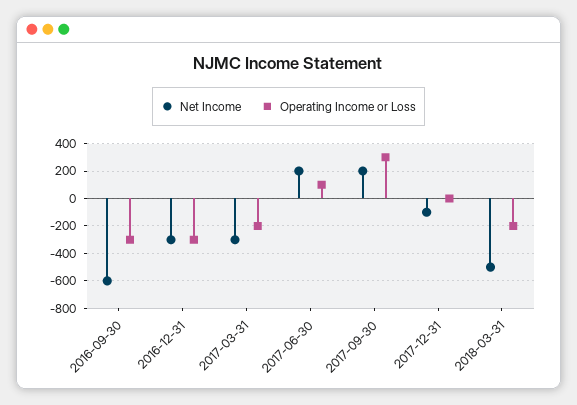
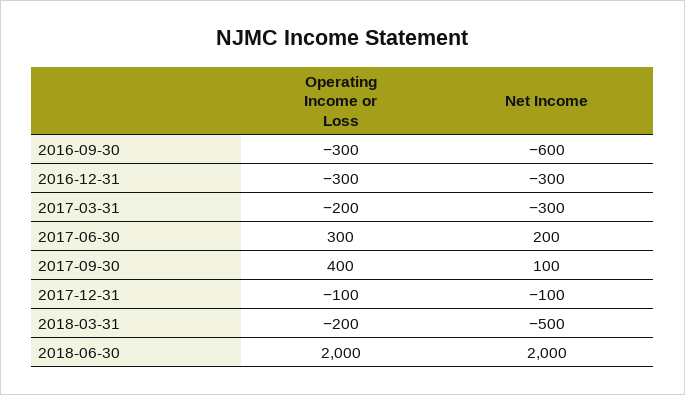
Operating Income or Loss, 2017-06-30: 100 -> 300
Net Income, 2017-09-30: 200 -> 100
Operating Income or Loss, 2017-09-30: 300 -> 400
Operating Income or Loss, 2017-12-31: 0 -> -100
Operating Income or Loss, 2018-06-30: none -> 2000
Net Income, 2018-06-30: none -> 2000

